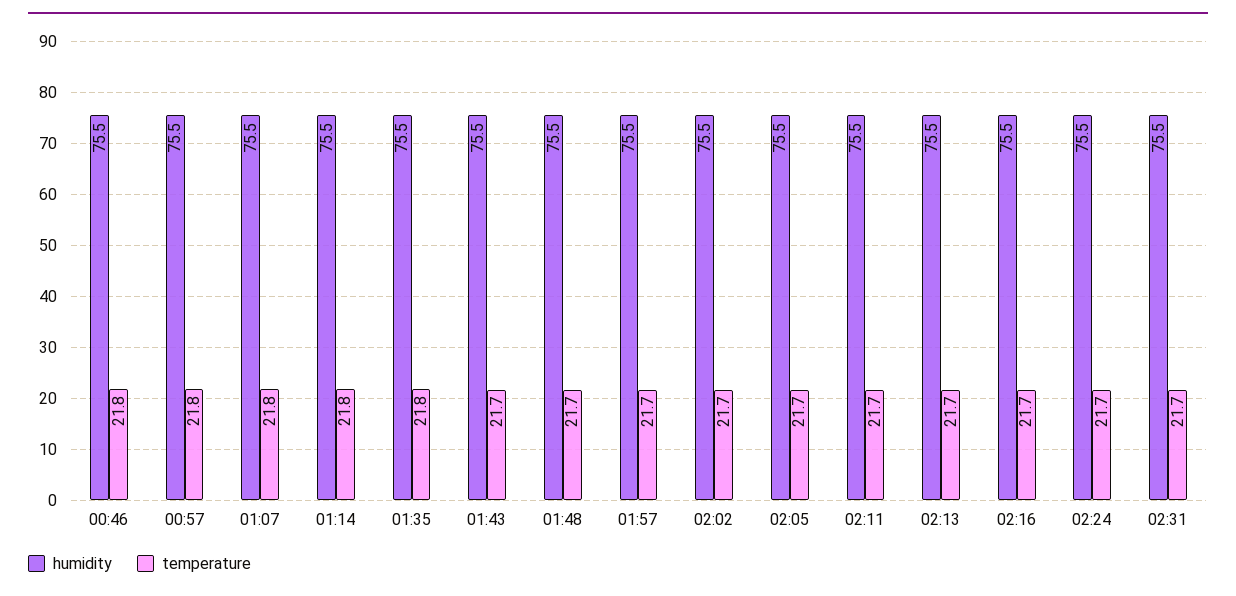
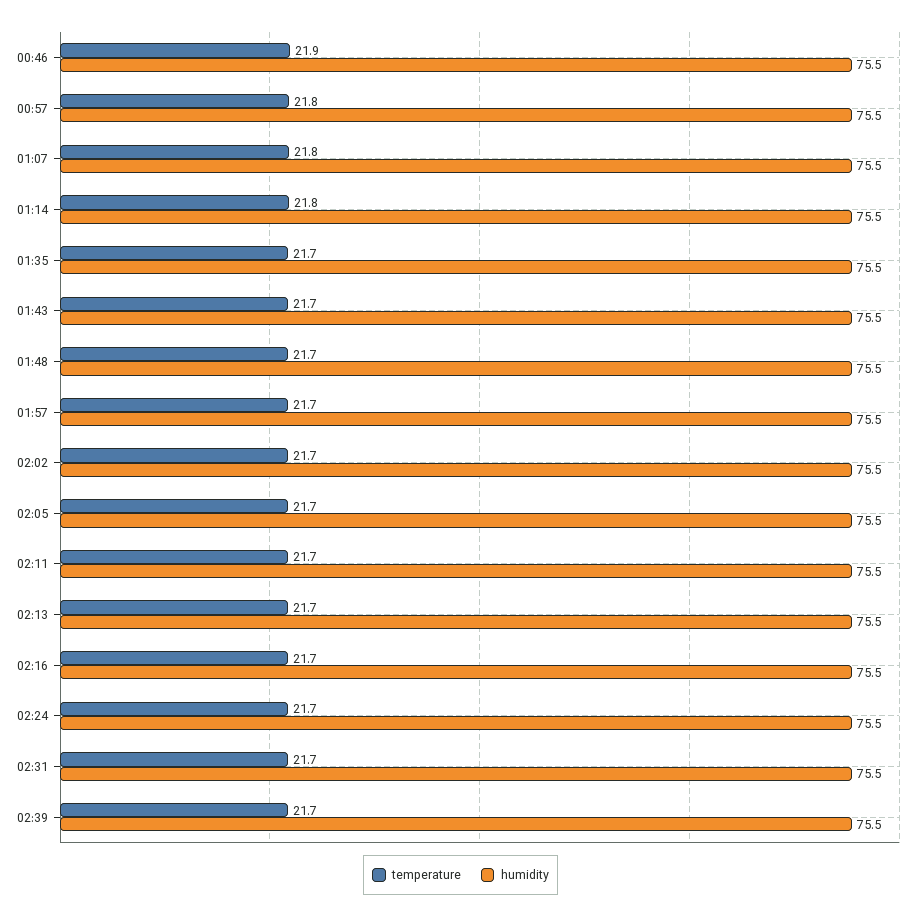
temperature, 00:46: 21.8 -> 21.9
temperature, 01:35: 21.8 -> 21.7
temperature, 02:39: none -> 21.7
humidity, 02:39: none -> 75.5

